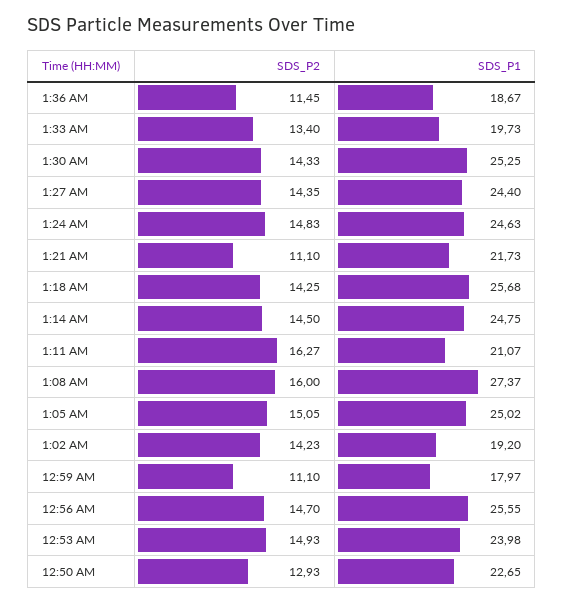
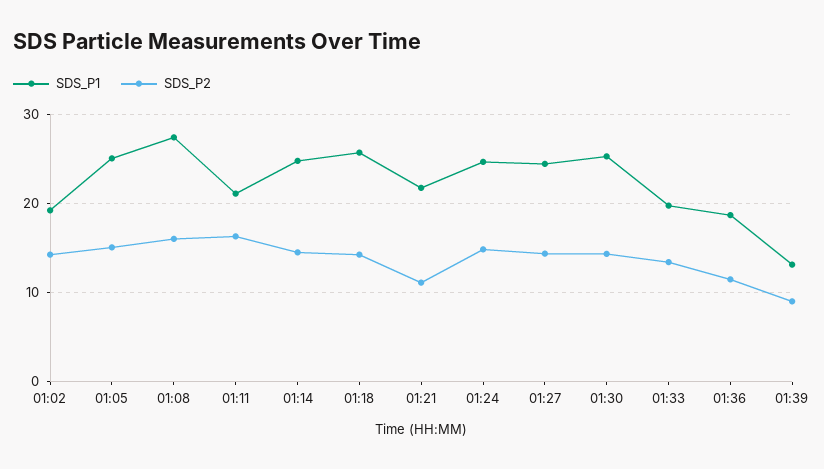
SDS_P2, 12:59 AM: 11.1 -> none
SDS_P1, 12:59 AM: 17.97 -> none
SDS_P2, 12:56 AM: 14.7 -> none
SDS_P1, 12:56 AM: 25.55 -> none
SDS_P2, 12:53 AM: 14.93 -> none
SDS_P1, 12:53 AM: 23.98 -> none
SDS_P2, 12:50 AM: 12.93 -> none
SDS_P1, 12:50 AM: 22.65 -> none
SDS_P1, 01:39: none -> 13
SDS_P2, 01:39: none -> 9

